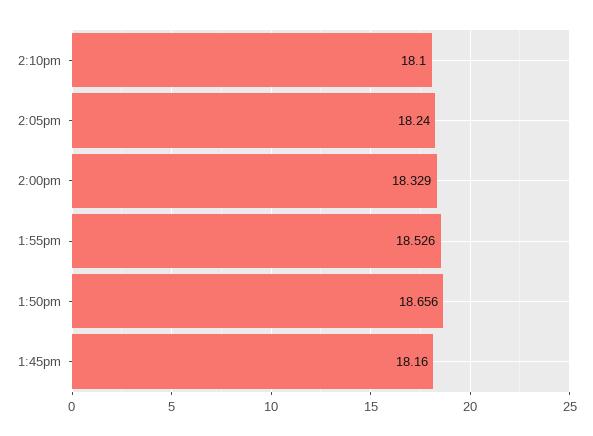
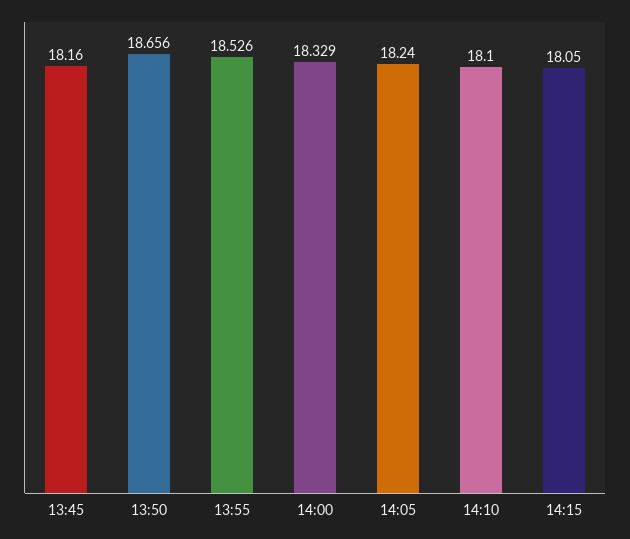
14:15: none -> 18.05

